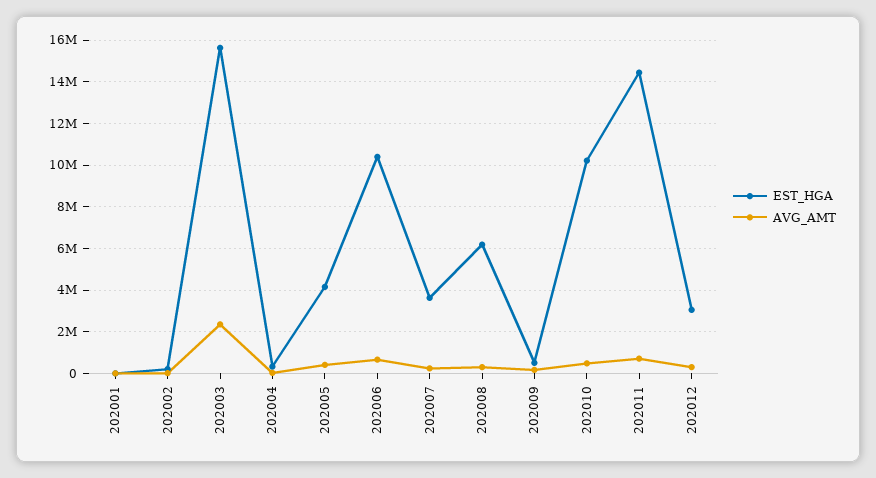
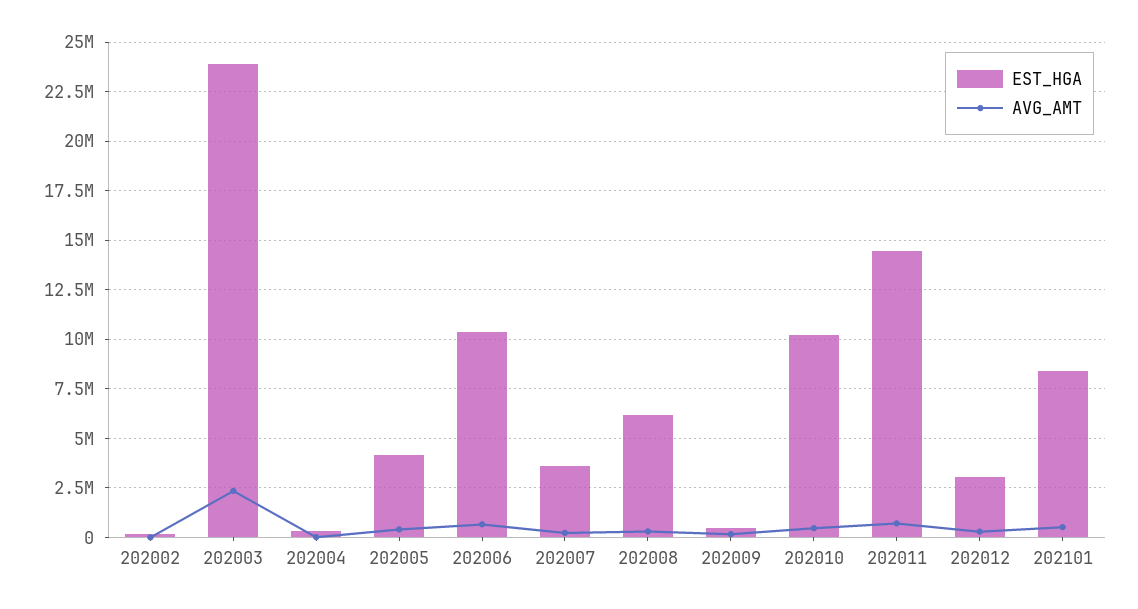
EST_HGA, 202001: 0 -> none
AVG_AMT, 202001: 0 -> none
EST_HGA, 202003: 15500000 -> 24000000
EST_HGA, 202101: none -> 8500000
AVG_AMT, 202101: none -> 500000

